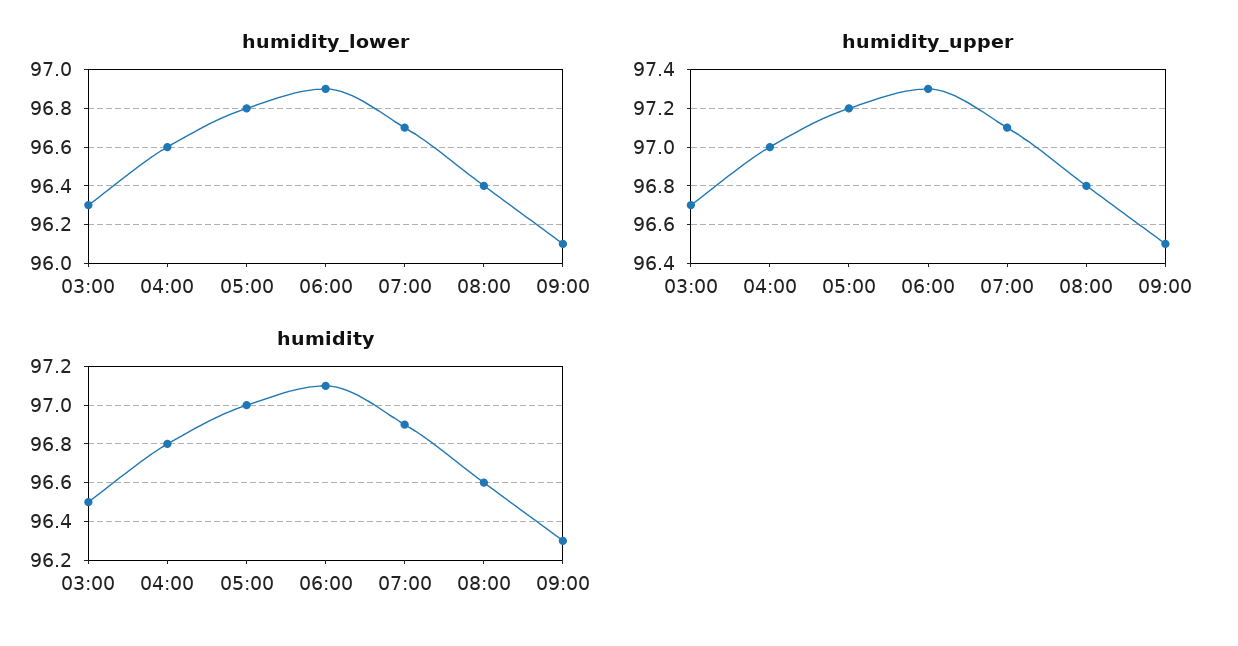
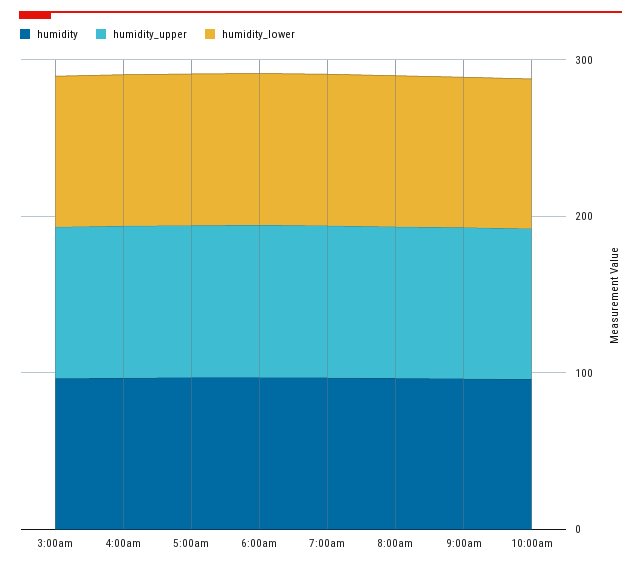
humidity, 10:00am: none -> 100
humidity_upper, 10:00am: none -> 100
humidity_lower, 10:00am: none -> 100

